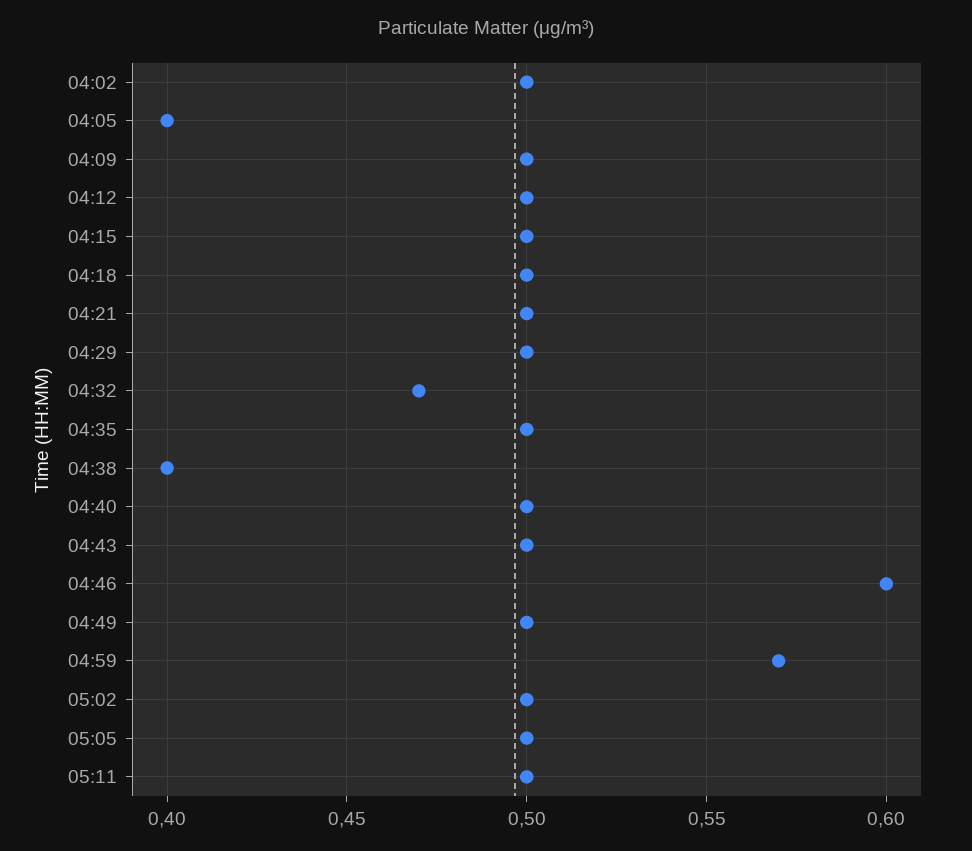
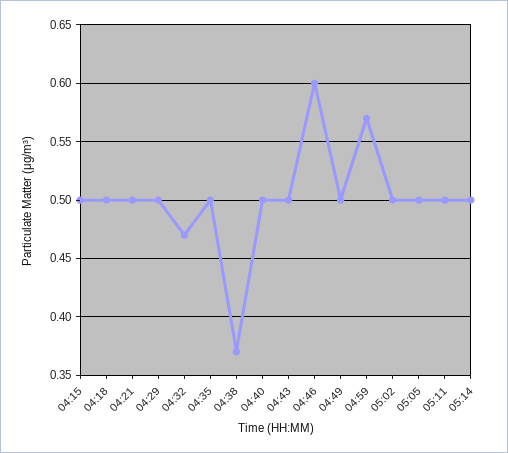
04:02: 0.5 -> none
04:05: 0.4 -> none
04:09: 0.5 -> none
04:12: 0.5 -> none
04:38: 0.4 -> 0.37
05:14: none -> 0.5

